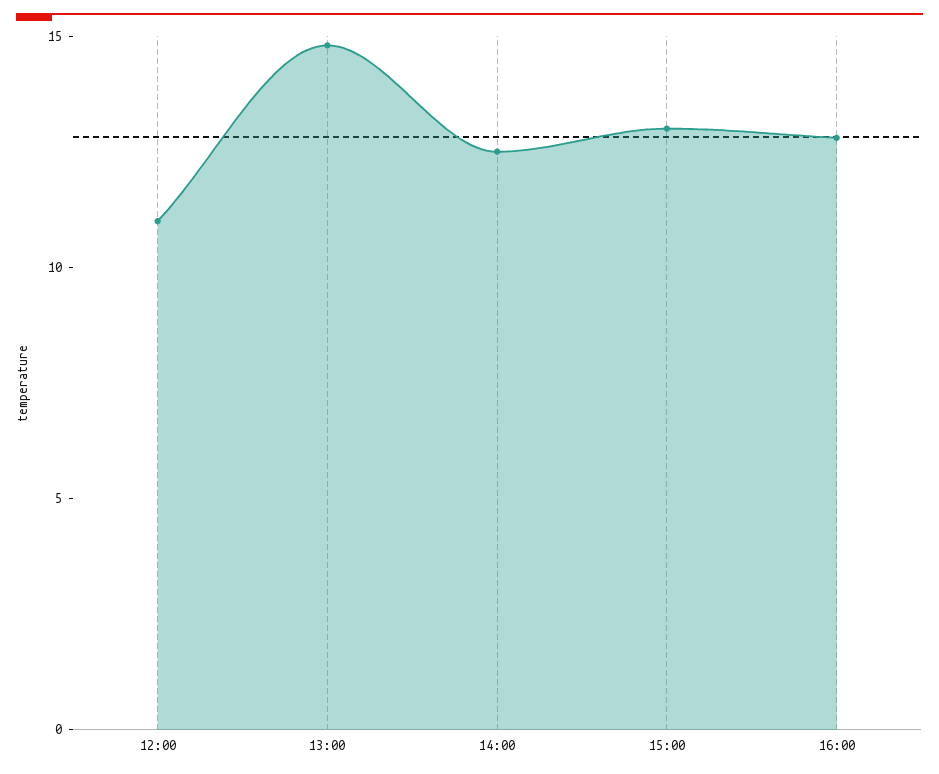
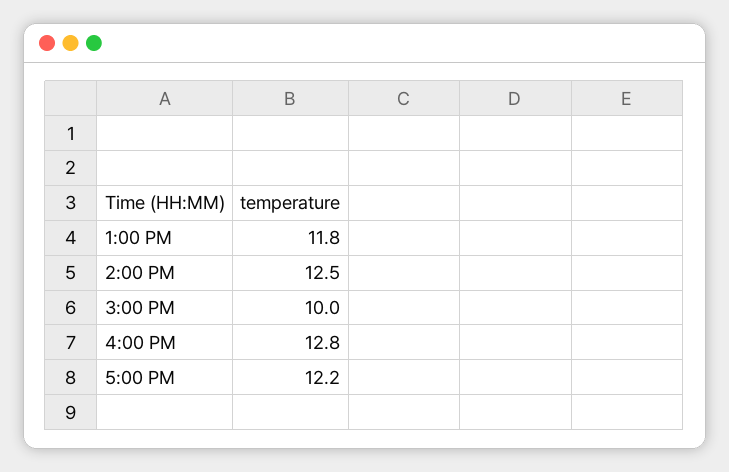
12:00: 11 -> none
13:00: 15 -> 11.8
15:00: 13 -> 10
5:00 PM: none -> 12.2

